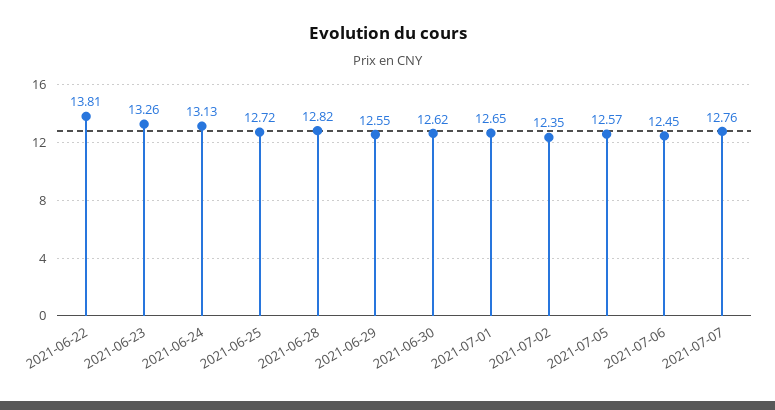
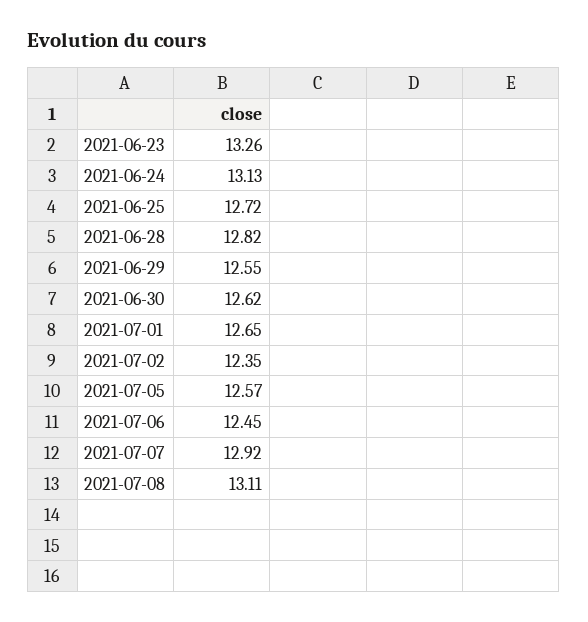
2021-06-22: 13.81 -> none
2021-07-07: 12.76 -> 12.92
2021-07-08: none -> 13.11

